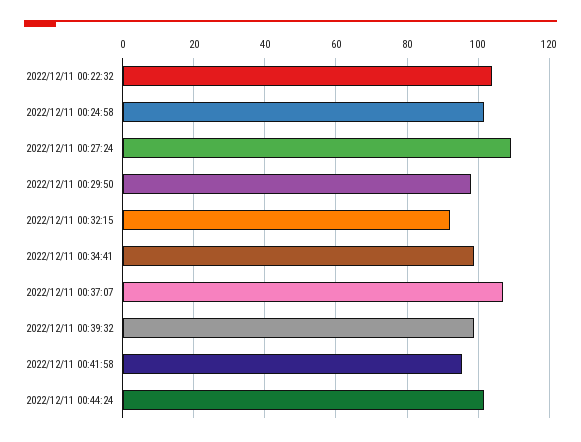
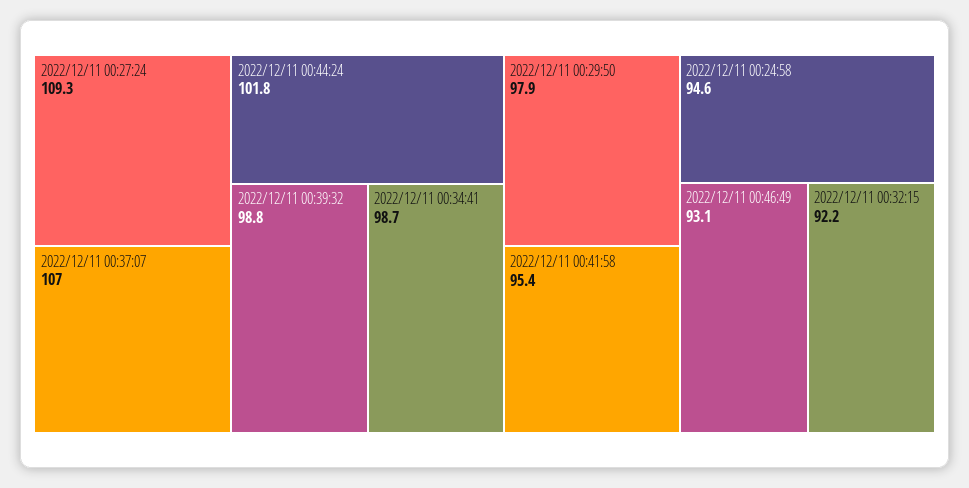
2022/12/11 00:22:32: 104 -> none
2022/12/11 00:24:58: 102 -> 94.6
2022/12/11 00:46:49: none -> 93.1

